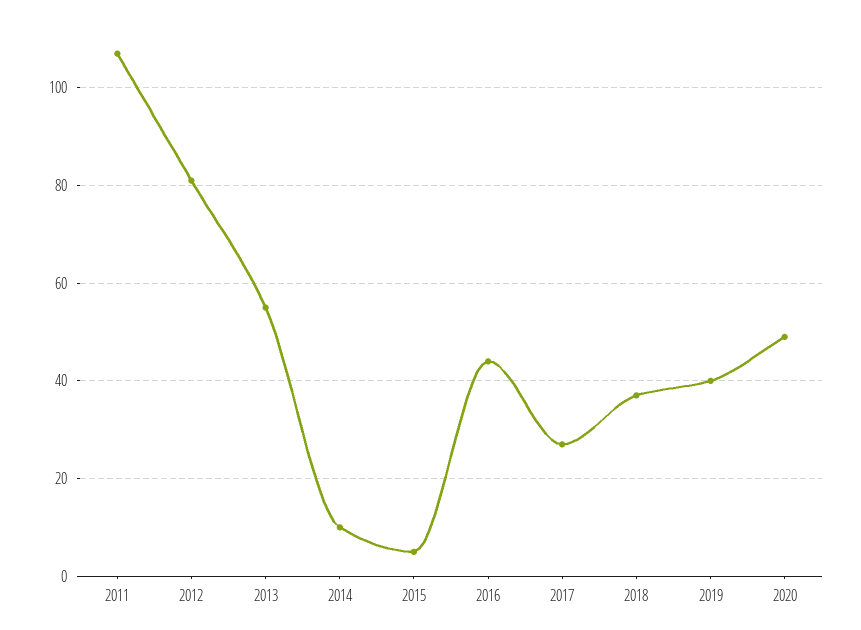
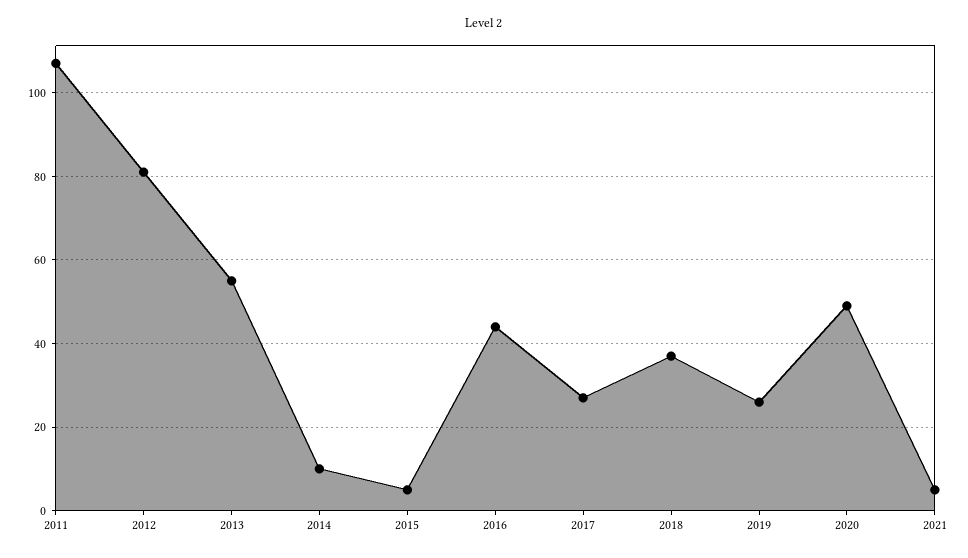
2019: 40 -> 25
2021: none -> 5

